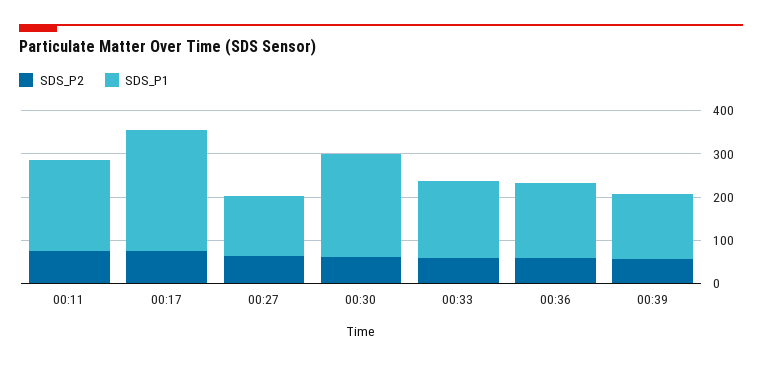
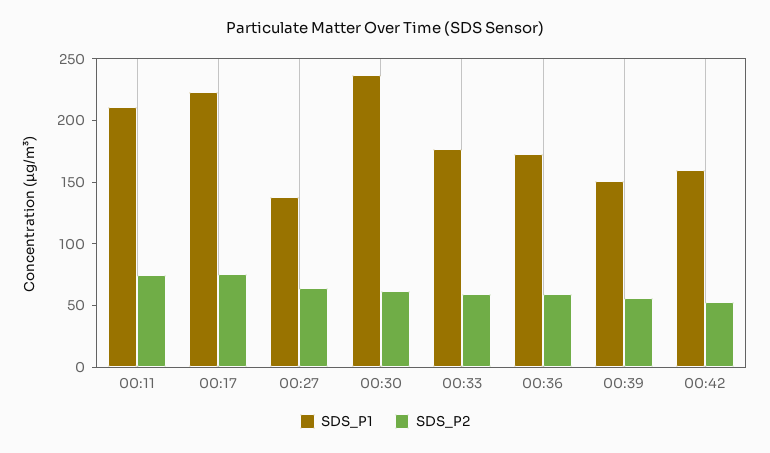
SDS_P1, 00:17: 280 -> 220
SDS_P1, 00:42: none -> 160
SDS_P2, 00:42: none -> 50

